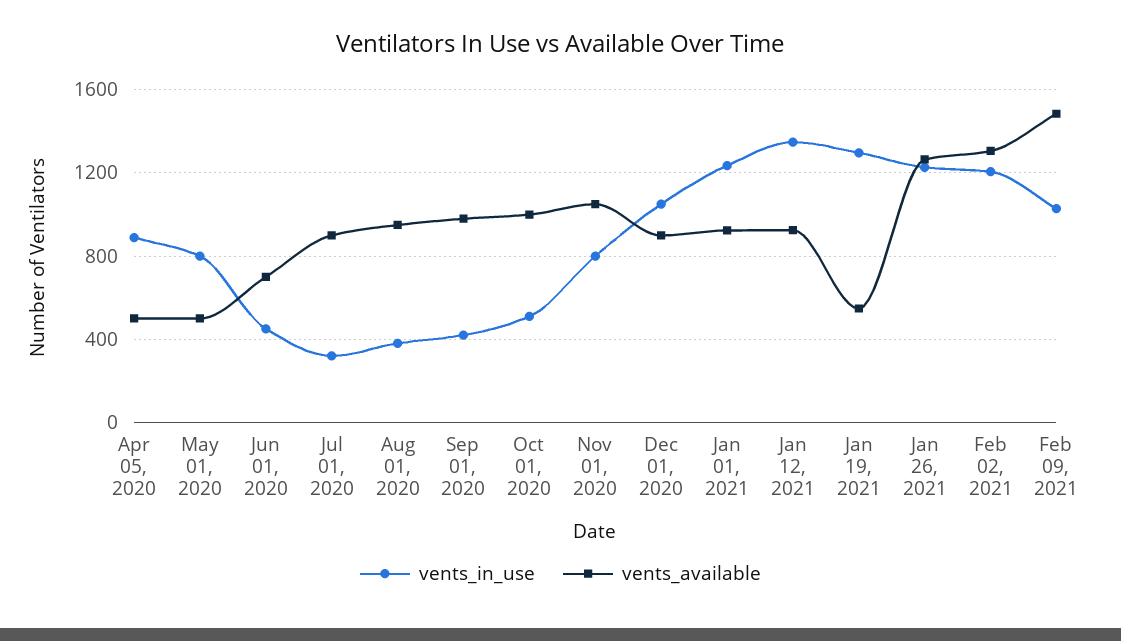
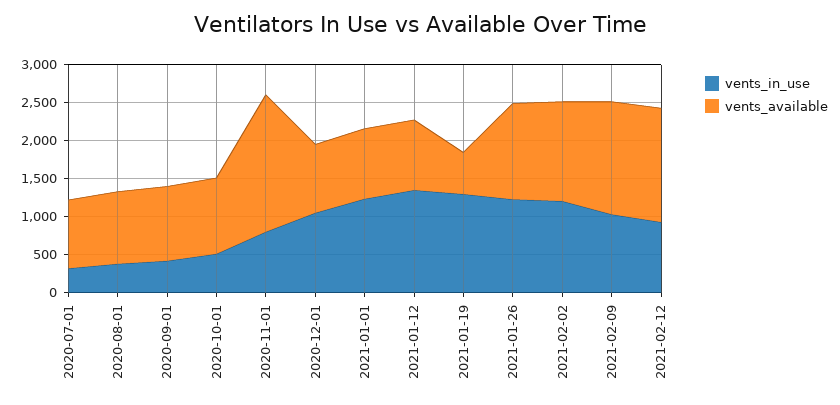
vents_in_use, Apr 05, 2020: 900 -> none
vents_available, Apr 05, 2020: 500 -> none
vents_in_use, May 01, 2020: 800 -> none
vents_available, May 01, 2020: 500 -> none
vents_in_use, Jun 01, 2020: 450 -> none
vents_available, Jun 01, 2020: 700 -> none
vents_available, Nov 01, 2020: 1050 -> 1750
vents_in_use, 2021-02-12: none -> 1000
vents_available, 2021-02-12: none -> 1500

